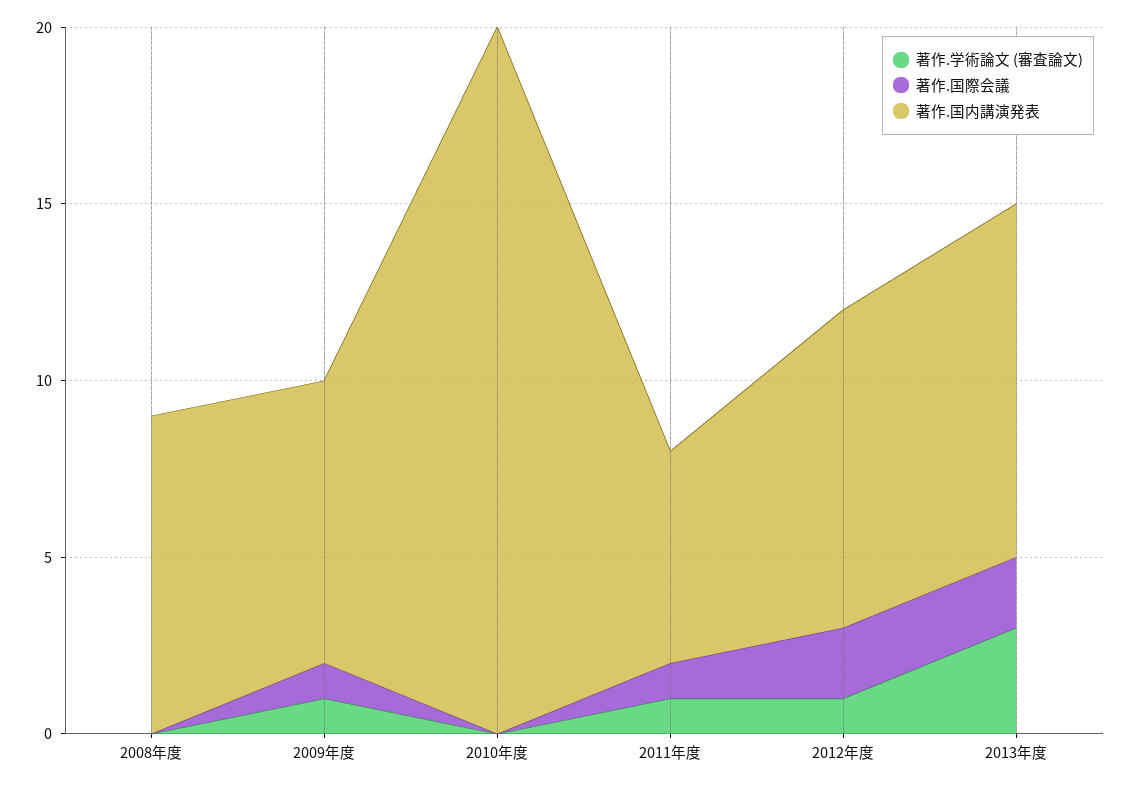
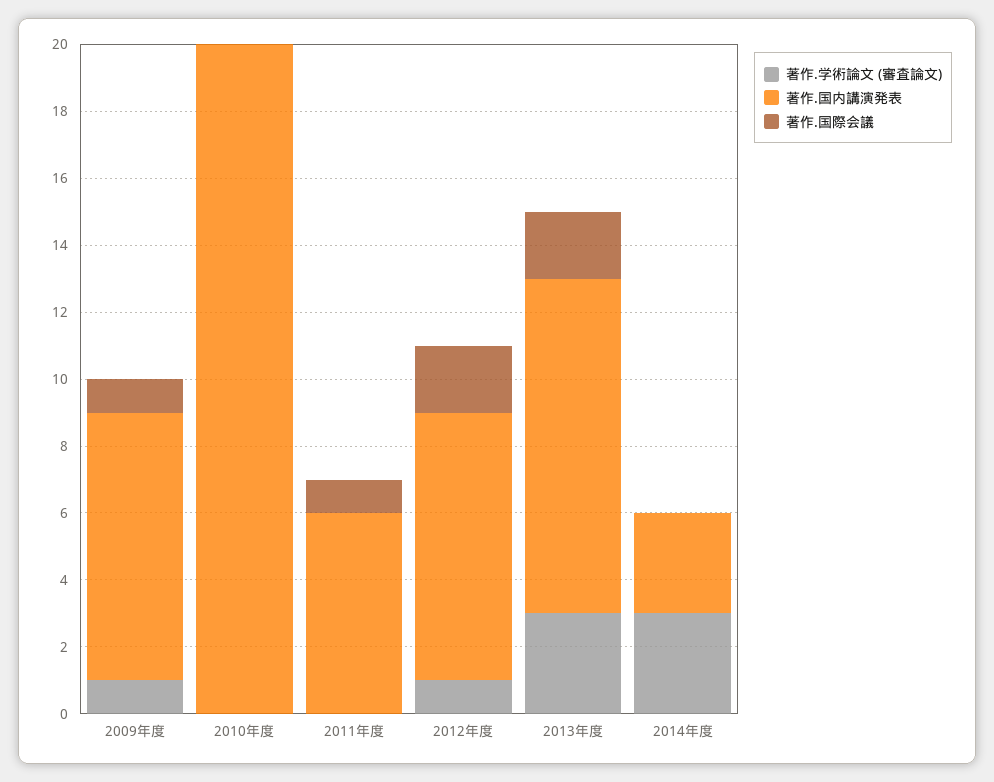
著作.学術論文 (審査論文), 2008年度: 0 -> none
著作.国際会議, 2008年度: 0 -> none
著作.国内講演発表, 2008年度: 9 -> none
著作.学術論文 (審査論文), 2011年度: 1 -> 0
著作.国内講演発表, 2012年度: 9 -> 8
著作.学術論文 (審査論文), 2014年度: none -> 3
著作.国内講演発表, 2014年度: none -> 3
著作.国際会議, 2014年度: none -> 0

